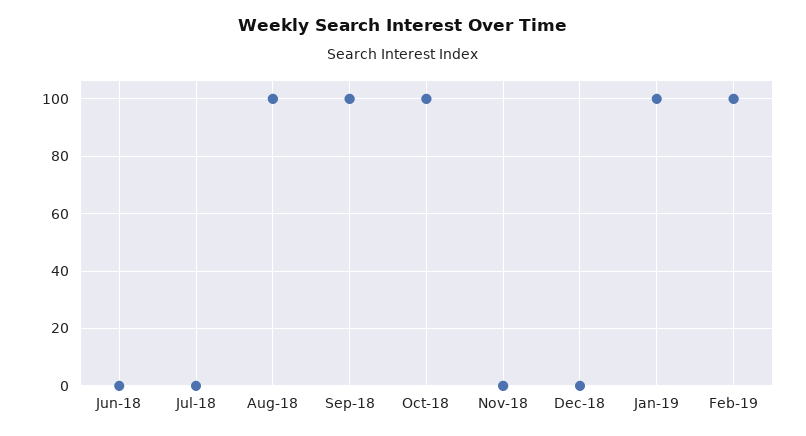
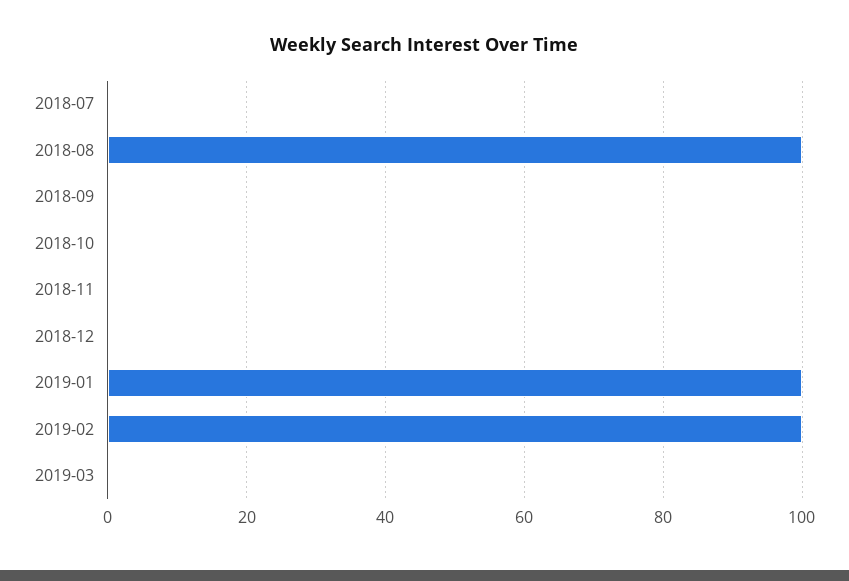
Jun-18: 0 -> none
Sep-18: 100 -> 0
Oct-18: 100 -> 0
2019-03: none -> 0

